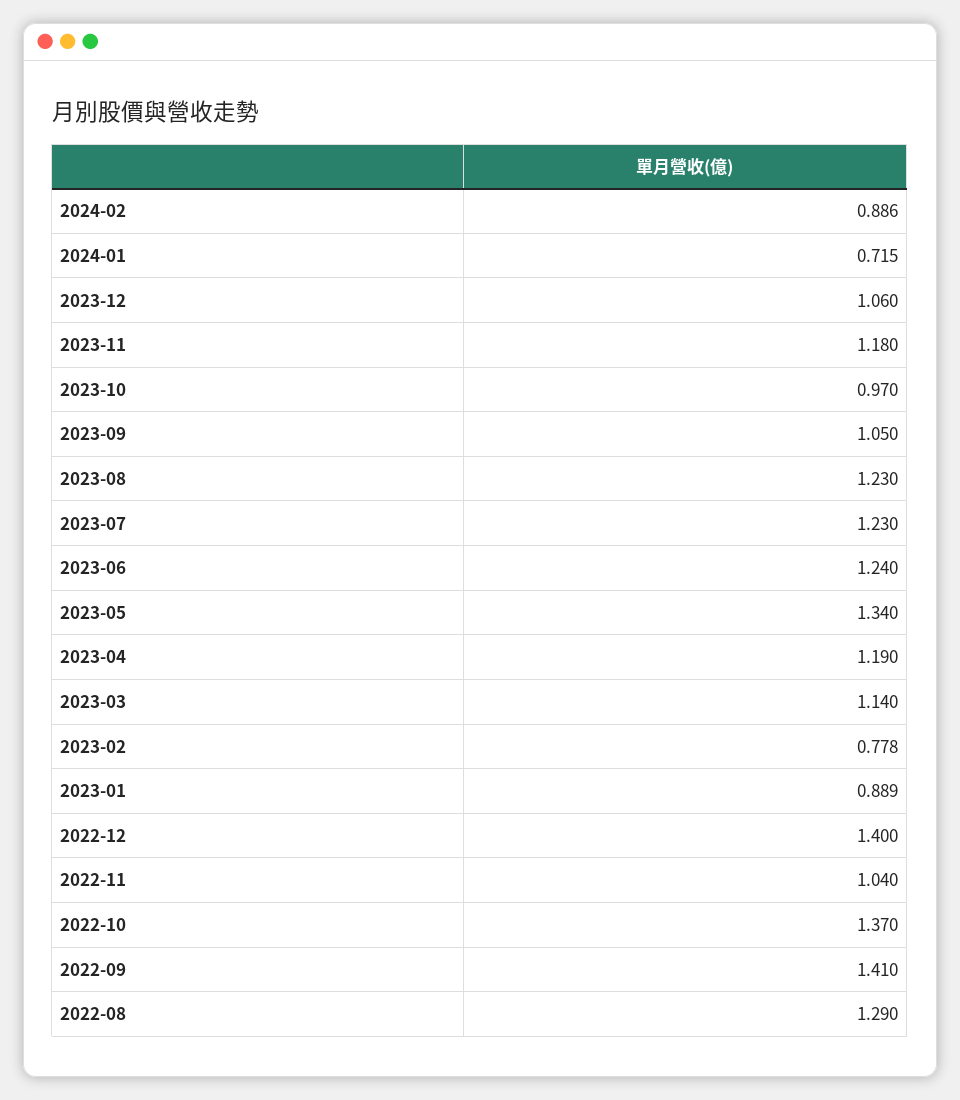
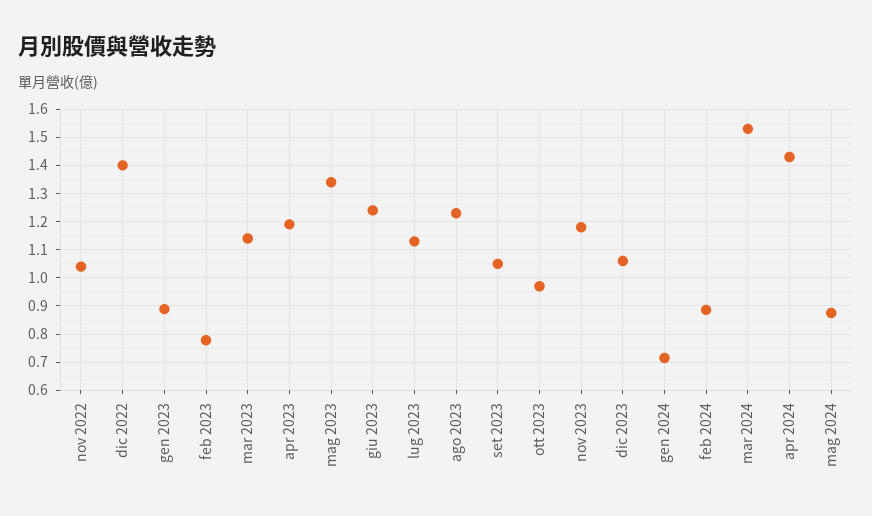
2023-07: 1.23 -> 1.125
2022-10: 1.37 -> none
2022-09: 1.41 -> none
2022-08: 1.29 -> none
mar 2024: none -> 1.525
apr 2024: none -> 1.425
mag 2024: none -> 0.875

